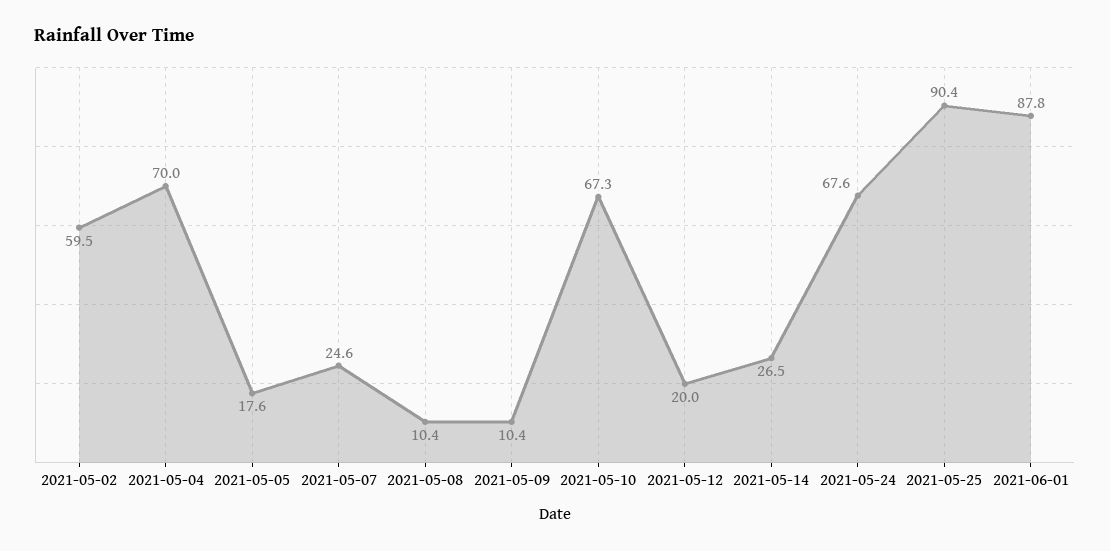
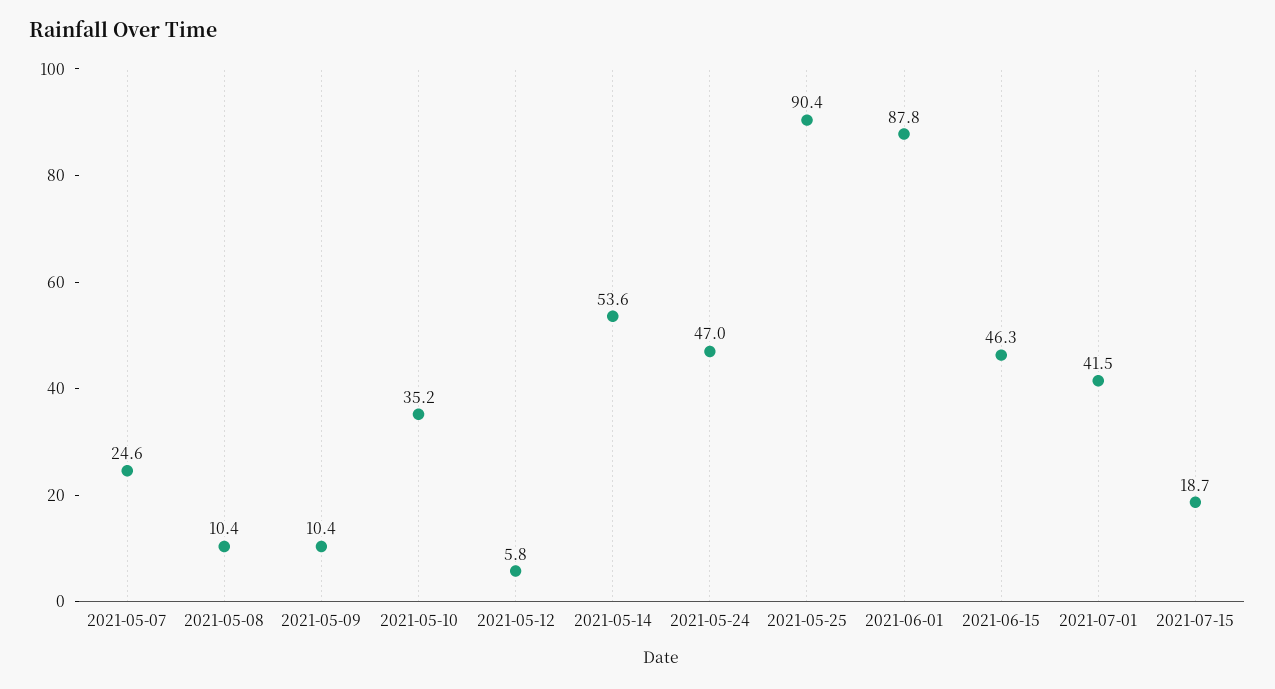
2021-05-02: 59.5 -> none
2021-05-04: 70 -> none
2021-05-05: 17.6 -> none
2021-05-10: 67.3 -> 35.2
2021-05-12: 20 -> 5.8
2021-05-14: 26.5 -> 53.6
2021-05-24: 67.6 -> 47
2021-06-15: none -> 46.3
2021-07-01: none -> 41.5
2021-07-15: none -> 18.7

